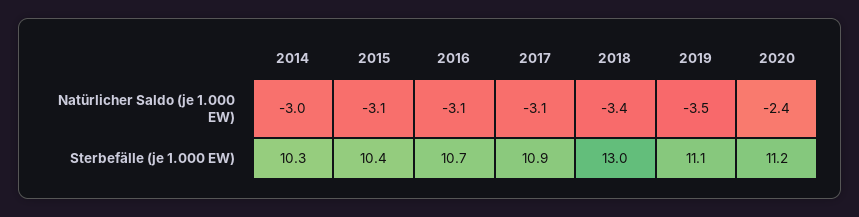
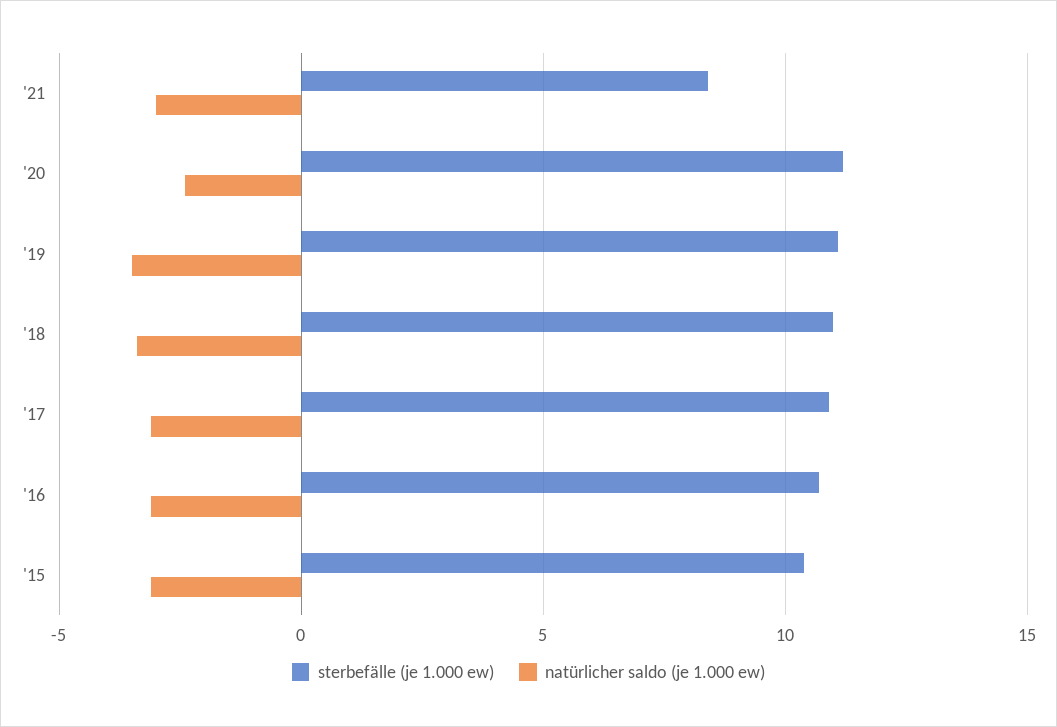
Natürlicher Saldo (je 1.000 EW), 2014: -3 -> none
Sterbefälle (je 1.000 EW), 2014: 10.3 -> none
Sterbefälle (je 1.000 EW), 2018: 13 -> 11
Sterbefälle (je 1.000 EW), '21: none -> 8.5
Natürlicher Saldo (je 1.000 EW), '21: none -> -3

